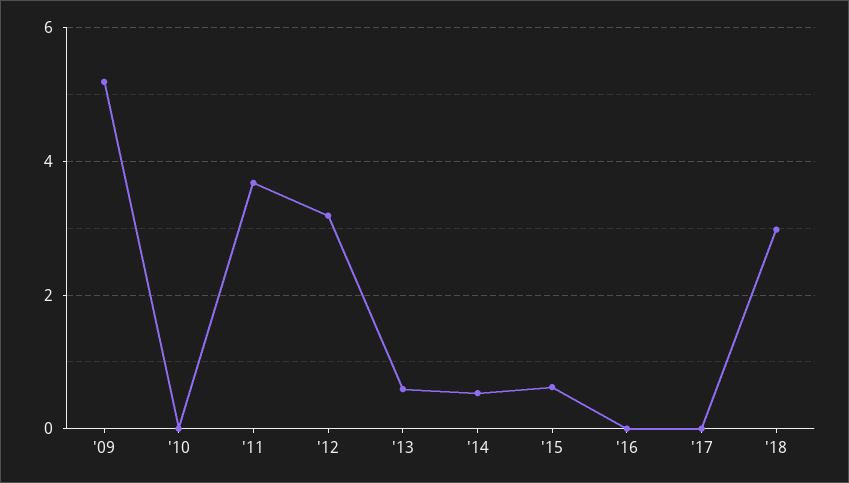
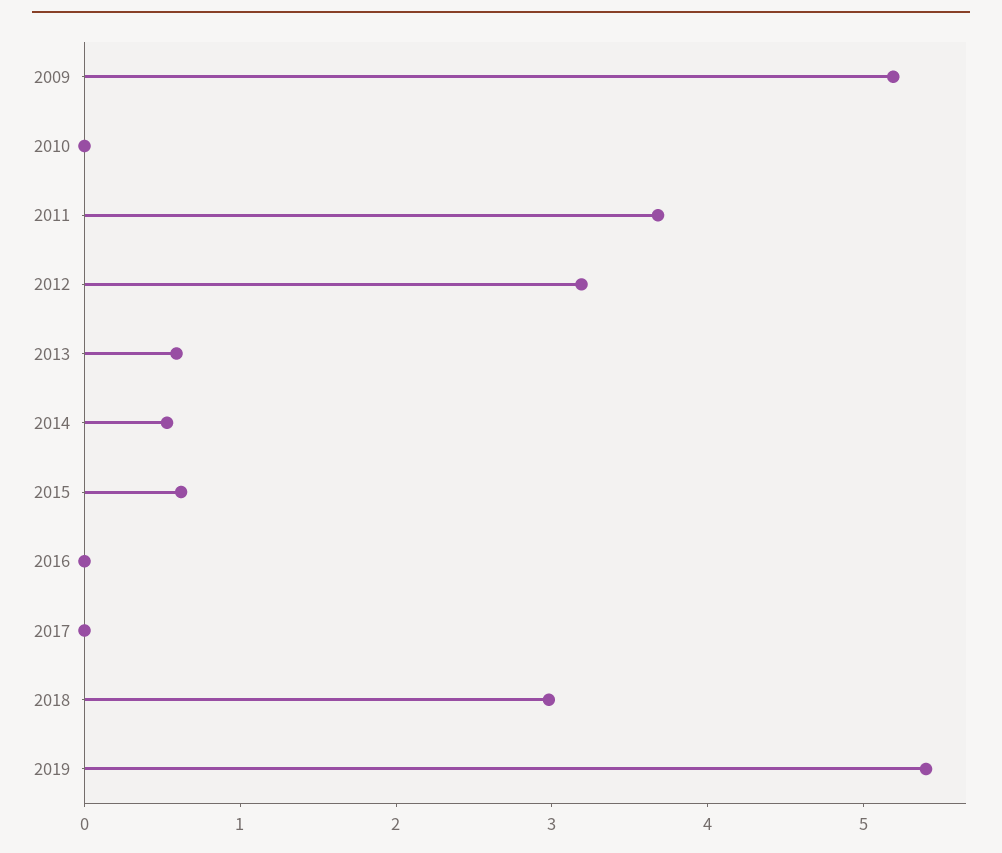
2019: none -> 5.4

